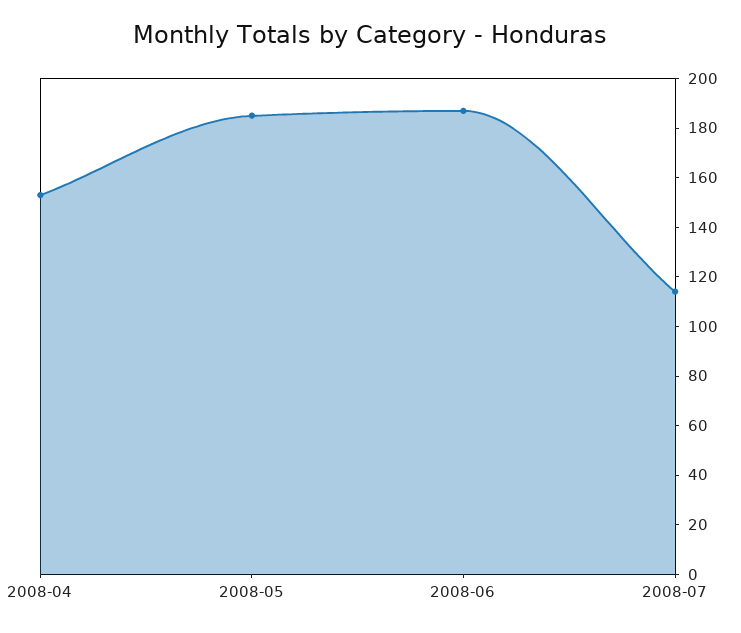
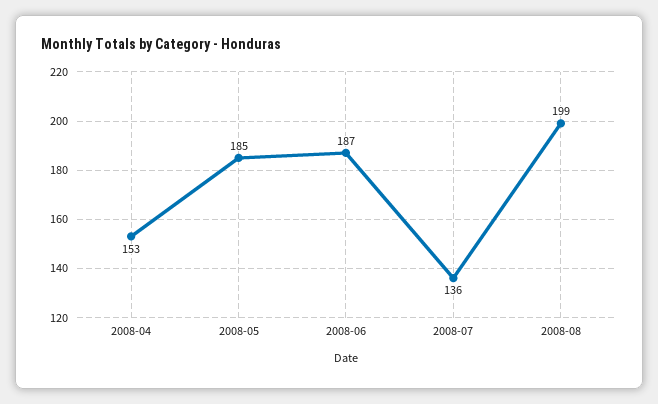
2008-07: 115 -> 136
2008-08: none -> 199

